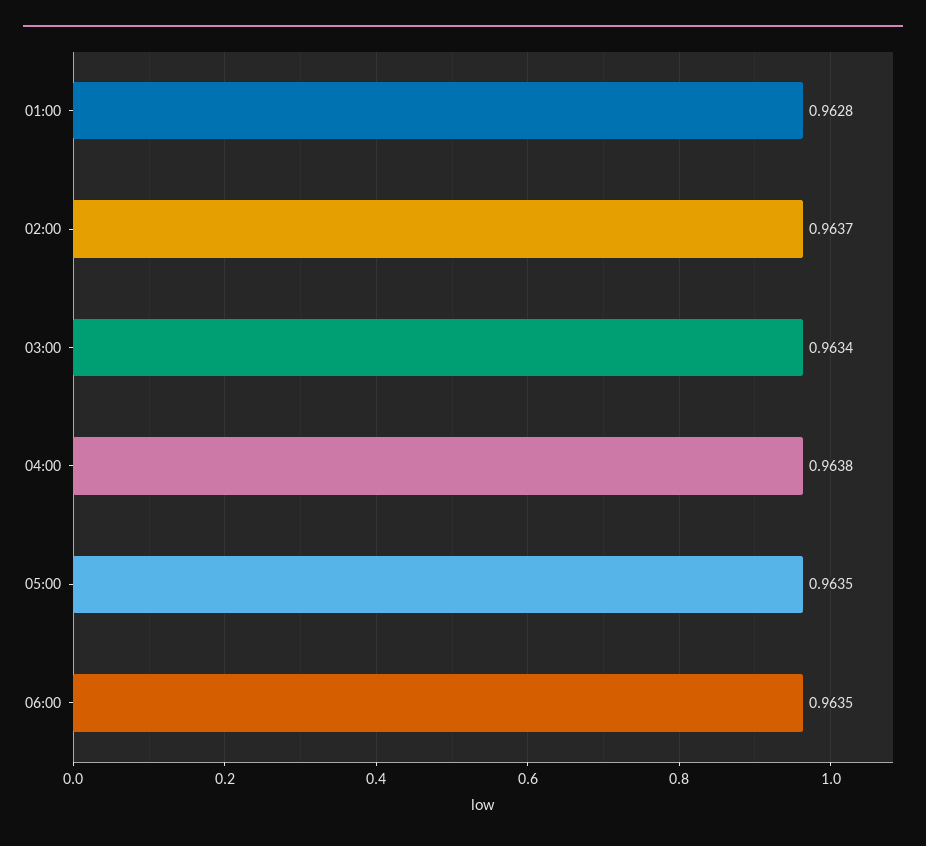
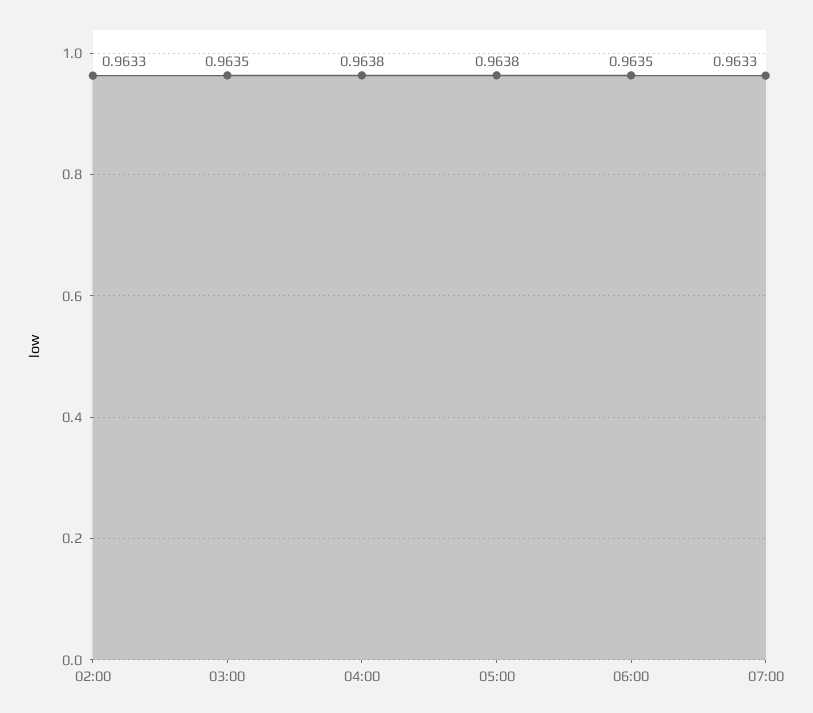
01:00: 0.9628 -> none
02:00: 0.9637 -> 0.9633
03:00: 0.9634 -> 0.9635
05:00: 0.9635 -> 0.9638
07:00: none -> 0.9633

